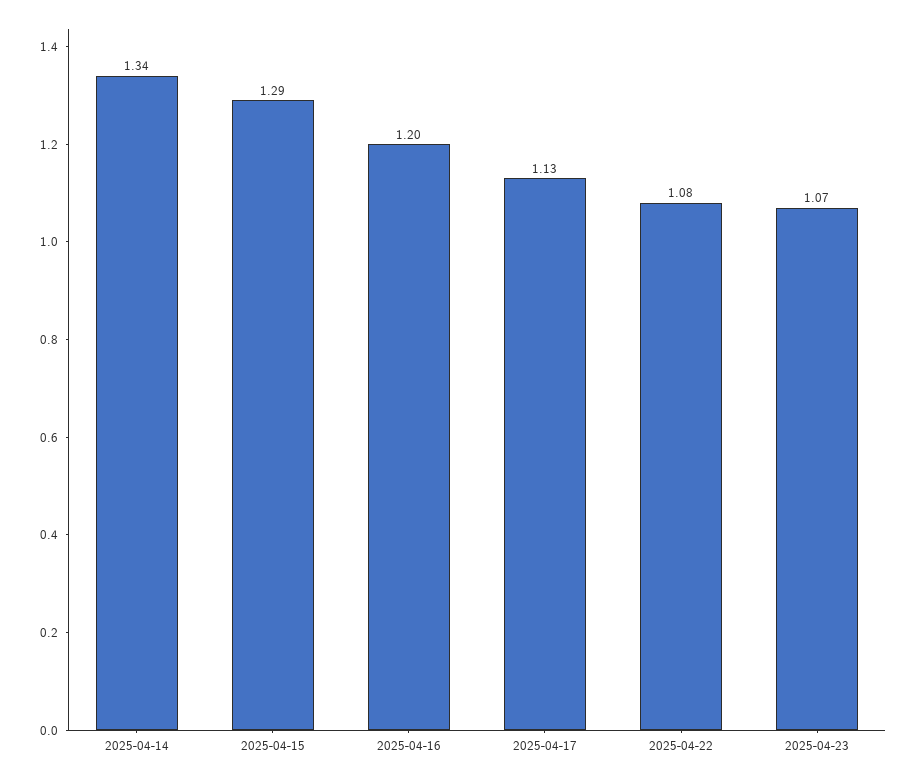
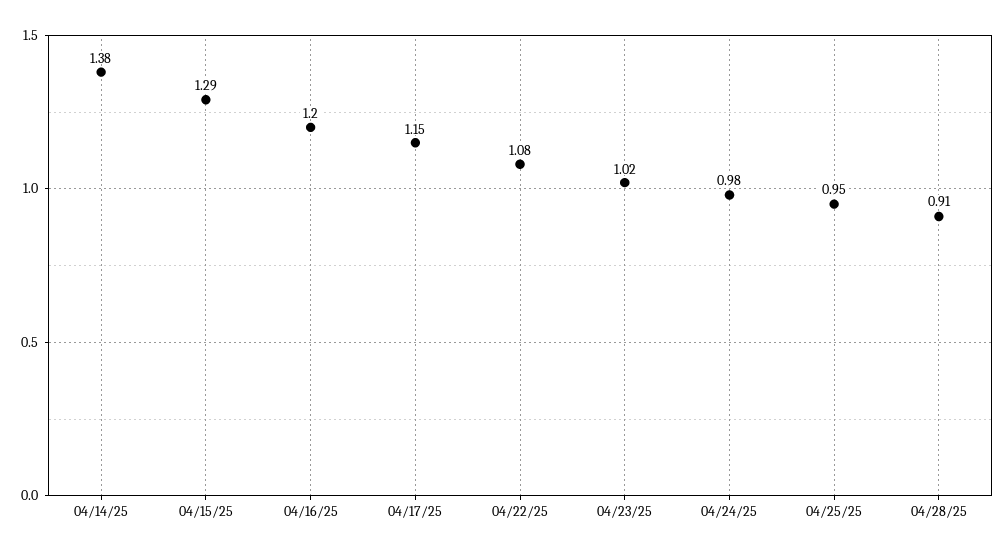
2025-04-14: 1.34 -> 1.38
2025-04-17: 1.13 -> 1.15
2025-04-23: 1.07 -> 1.02
04/24/25: none -> 0.98
04/25/25: none -> 0.95
04/28/25: none -> 0.91

